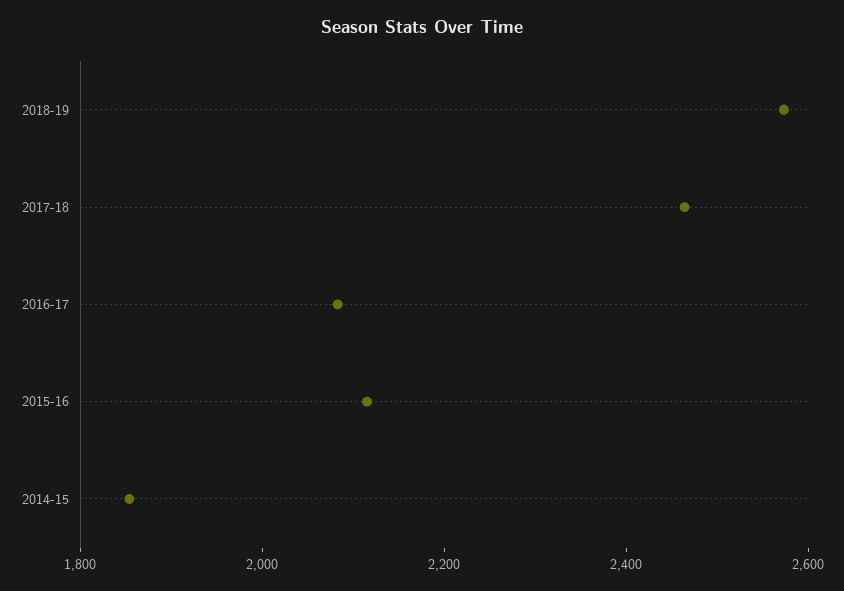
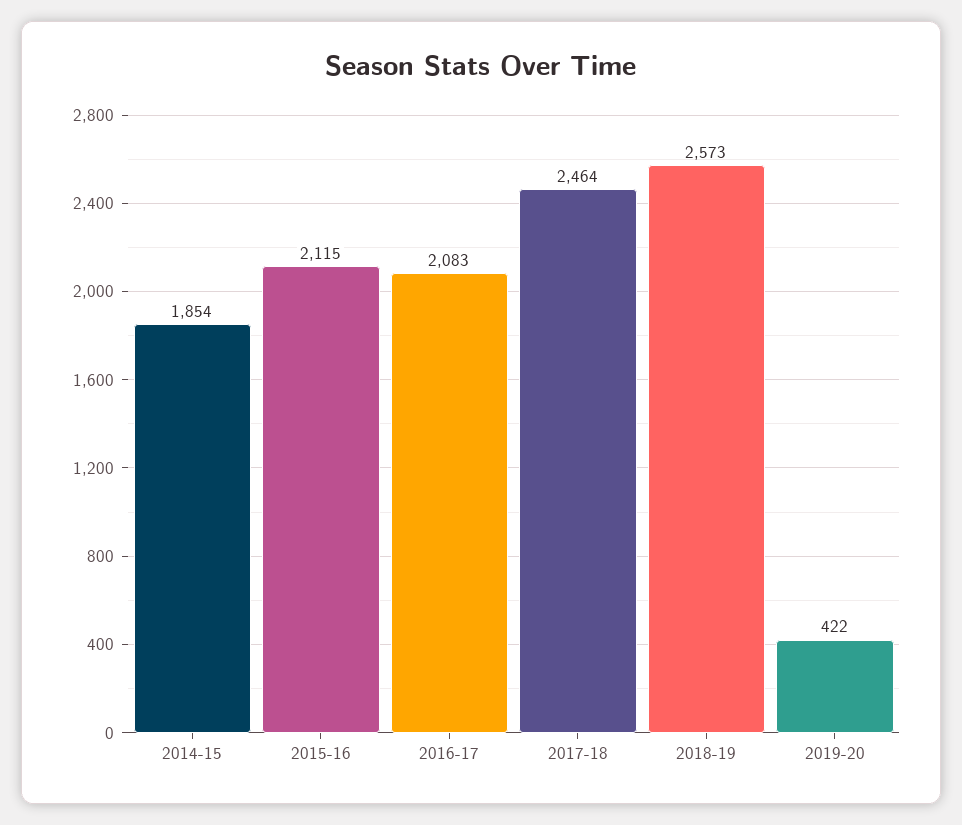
2019-20: none -> 422

